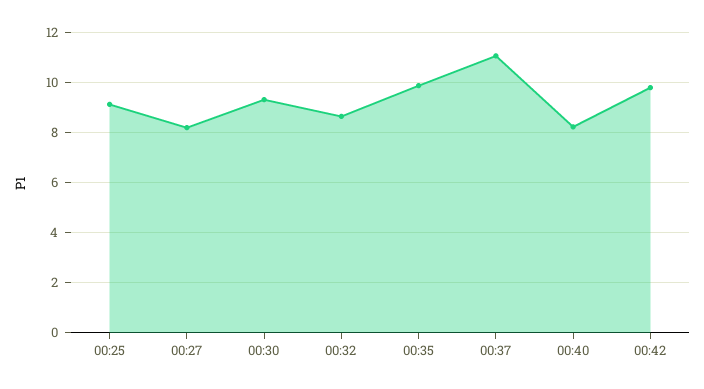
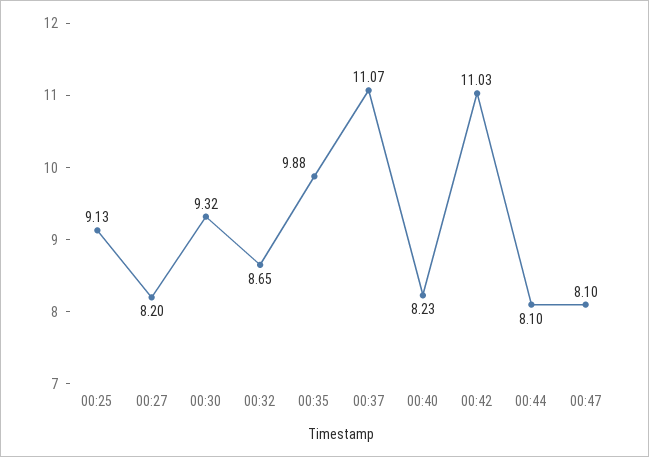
00:42: 9.75 -> 11.03
00:44: none -> 8.1
00:47: none -> 8.1

